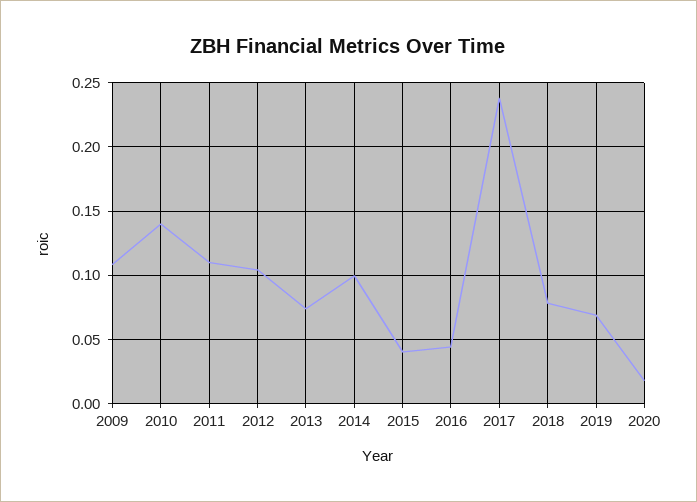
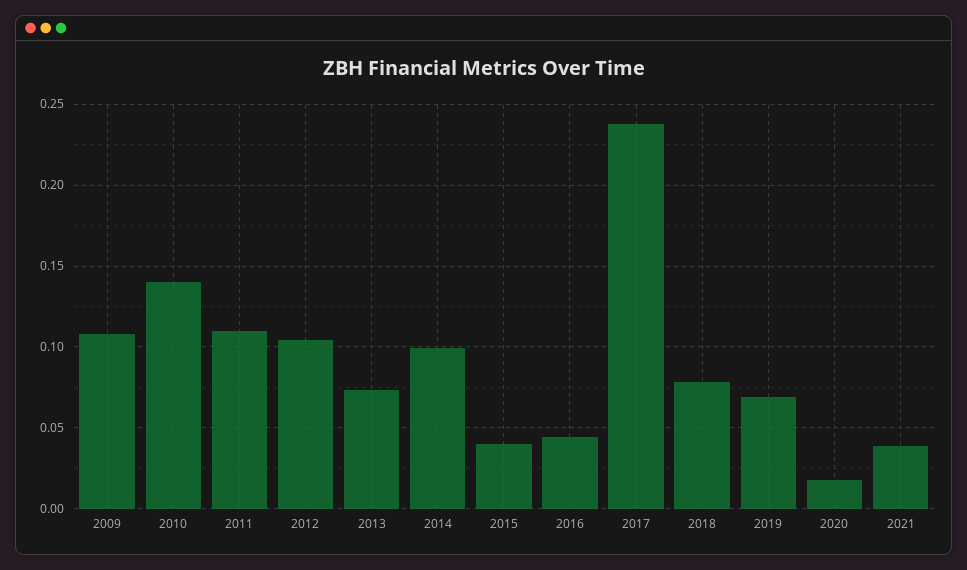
2021: none -> 0.04

